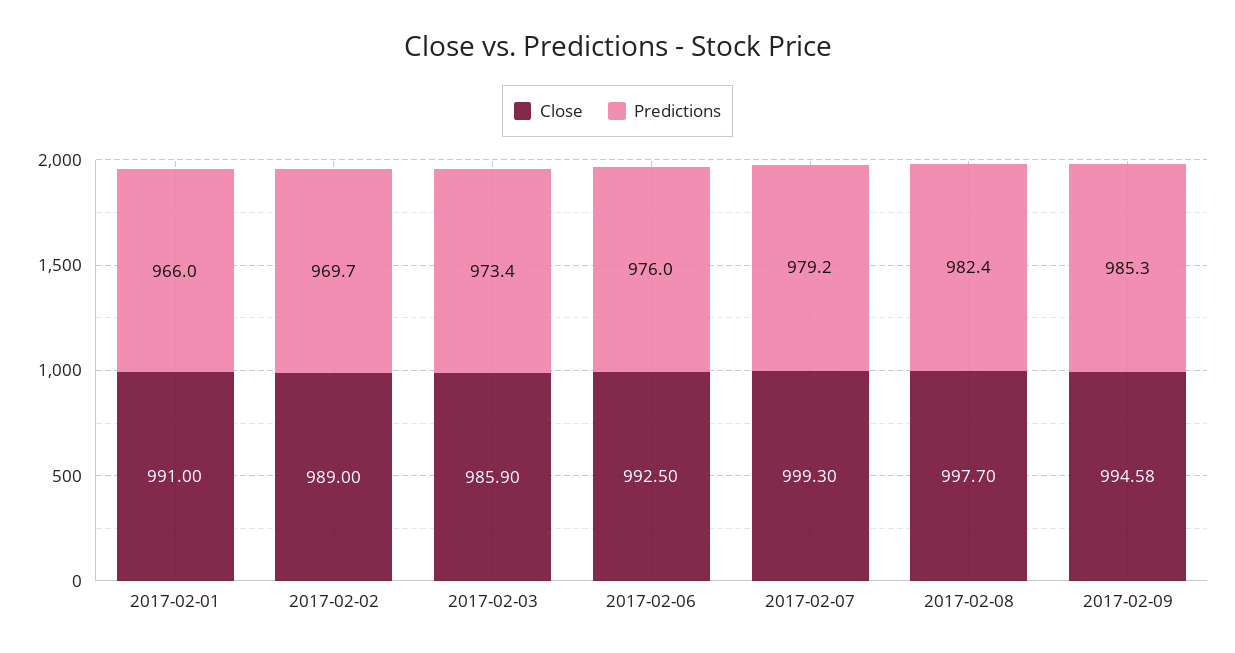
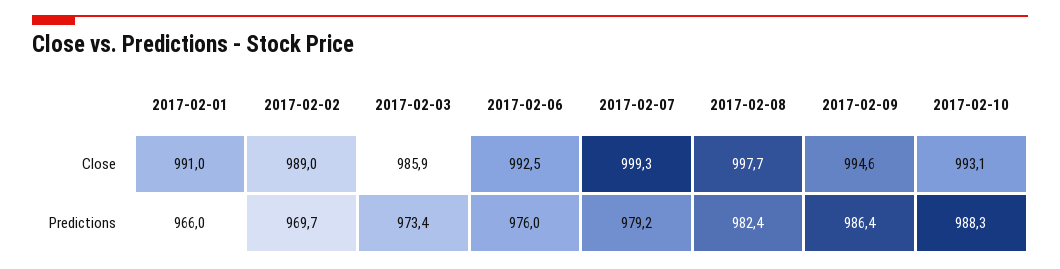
Predictions, 2017-02-09: 985.3 -> 986.4
Close, 2017-02-10: none -> 993.1
Predictions, 2017-02-10: none -> 988.3

